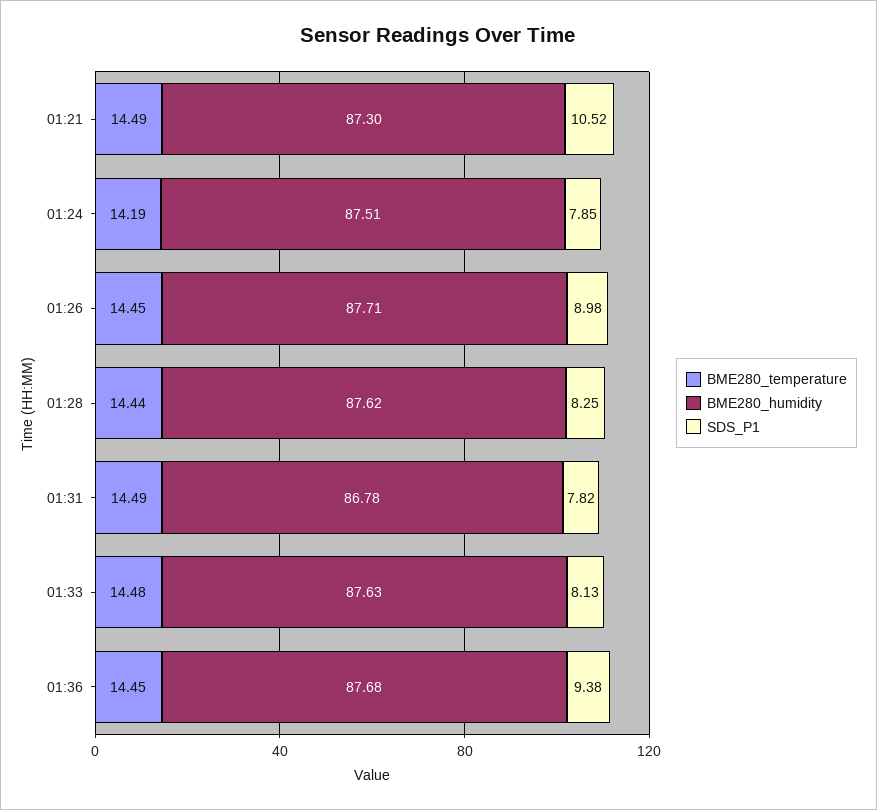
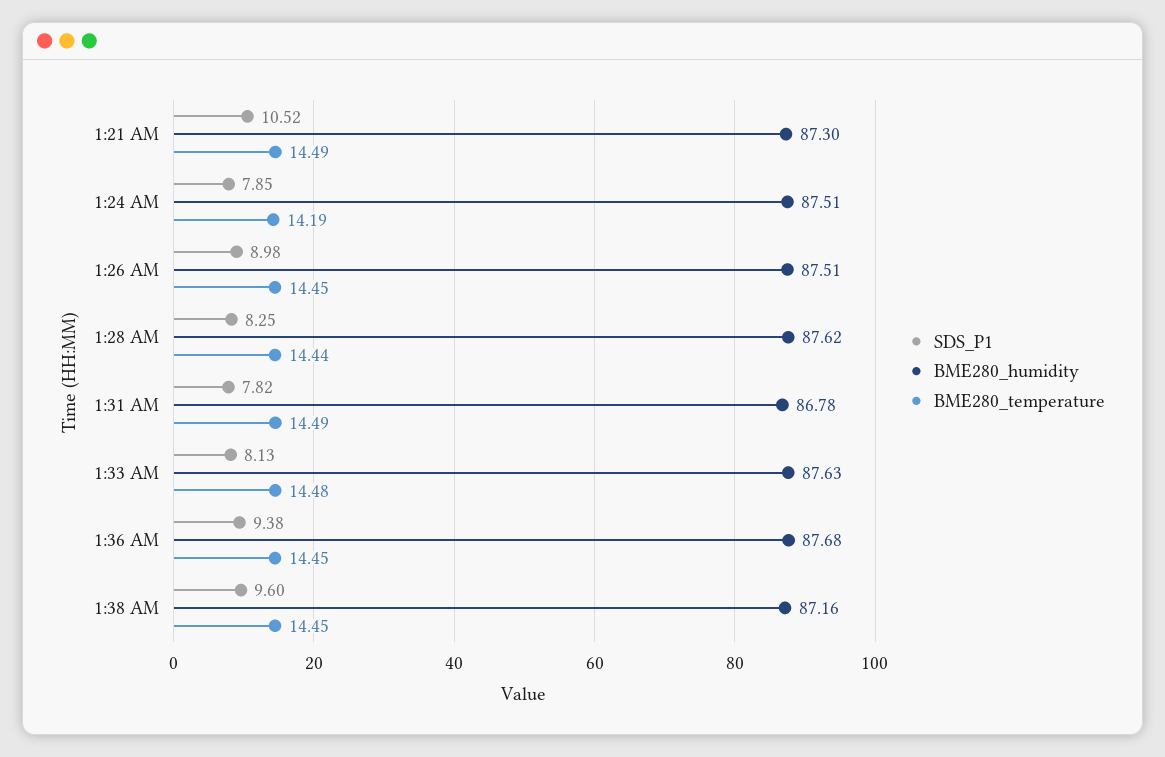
BME280_humidity, 01:26: 87.71 -> 87.51
SDS_P1, 1:38 AM: none -> 9.6
BME280_humidity, 1:38 AM: none -> 87.16
BME280_temperature, 1:38 AM: none -> 14.45

